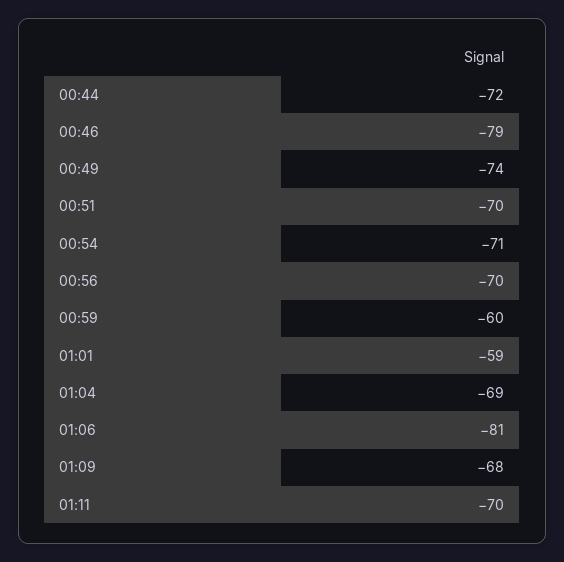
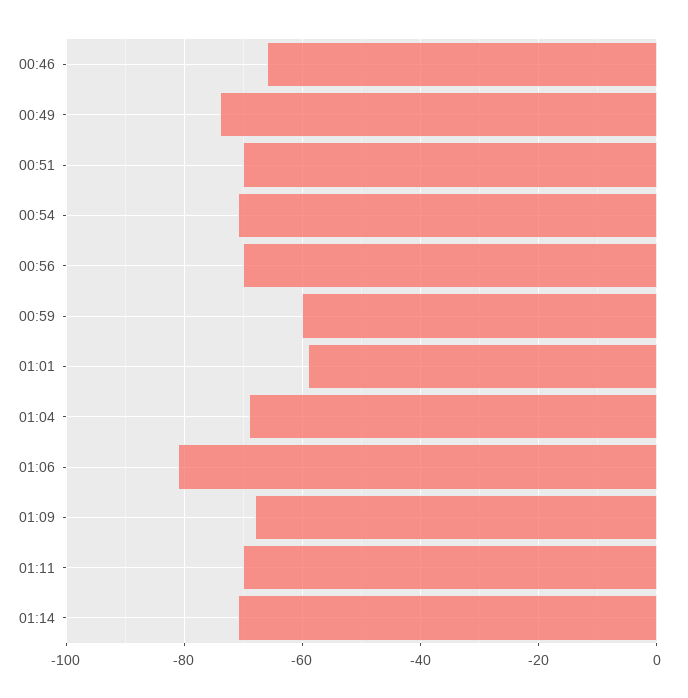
00:44: -72 -> none
00:46: -79 -> -65
01:14: none -> -70

